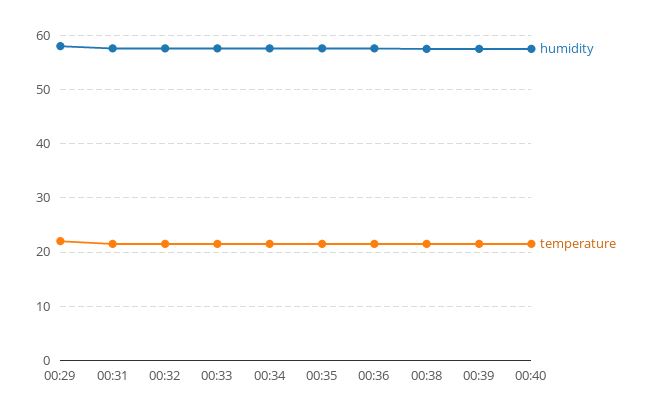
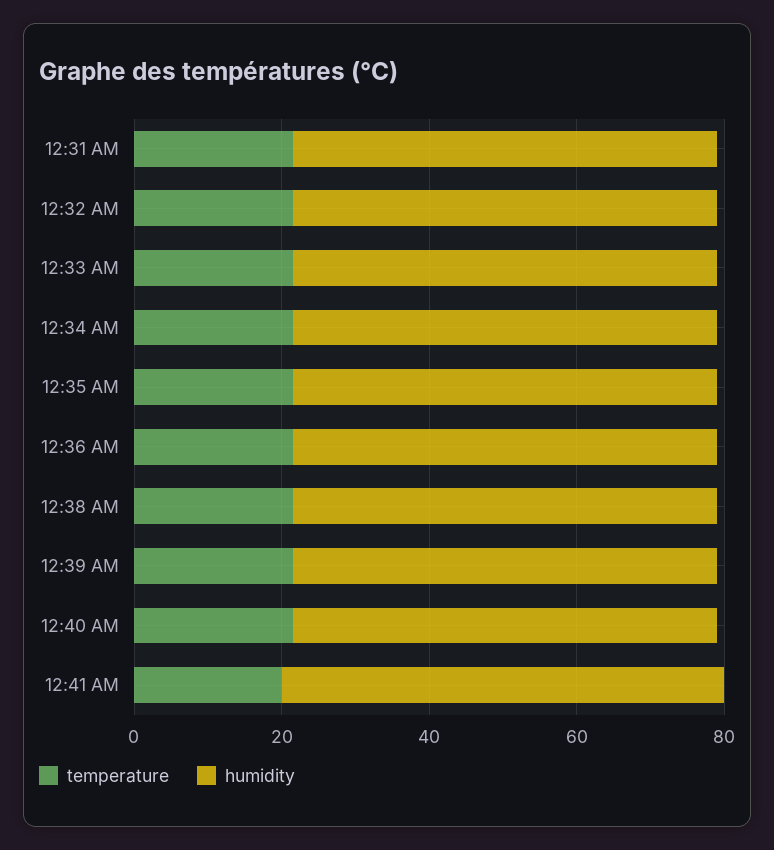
humidity, 00:29: 58 -> none
temperature, 00:29: 22 -> none
temperature, 12:41 AM: none -> 20
humidity, 12:41 AM: none -> 60

